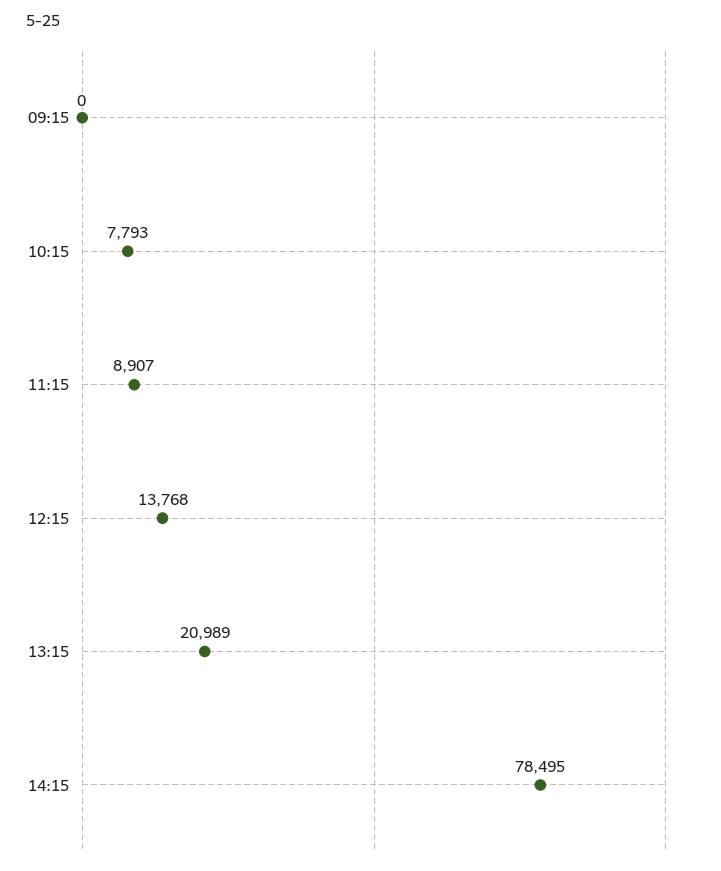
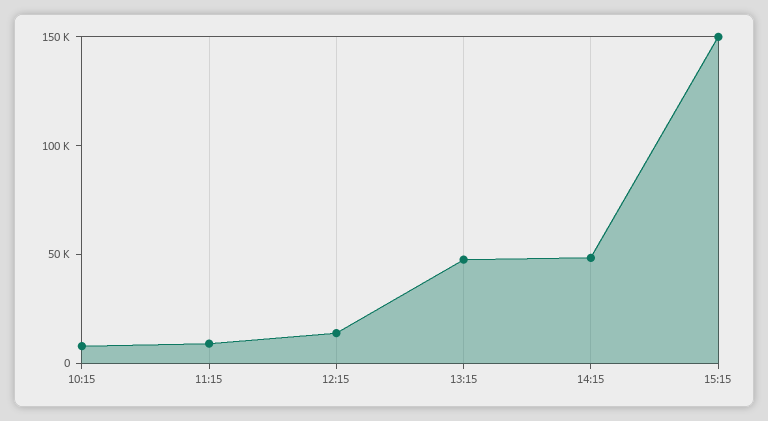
09:15: 0 -> none
13:15: 20989 -> 50000
14:15: 78495 -> 50000
15:15: none -> 150000

